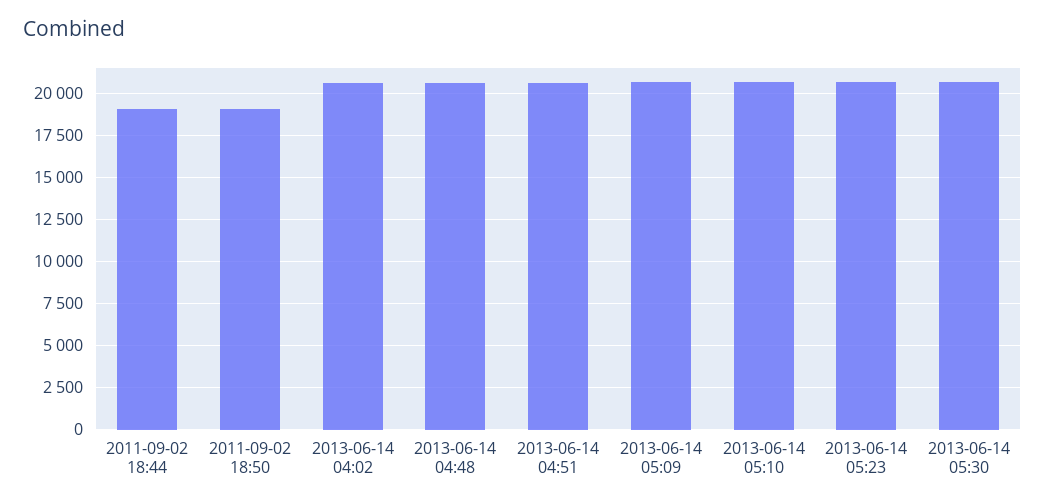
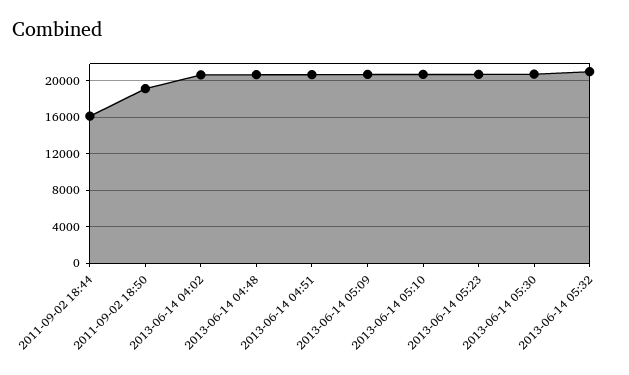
2011-09-02 18:44: 19000 -> 16000
2013-06-14 05:32: none -> 21000

